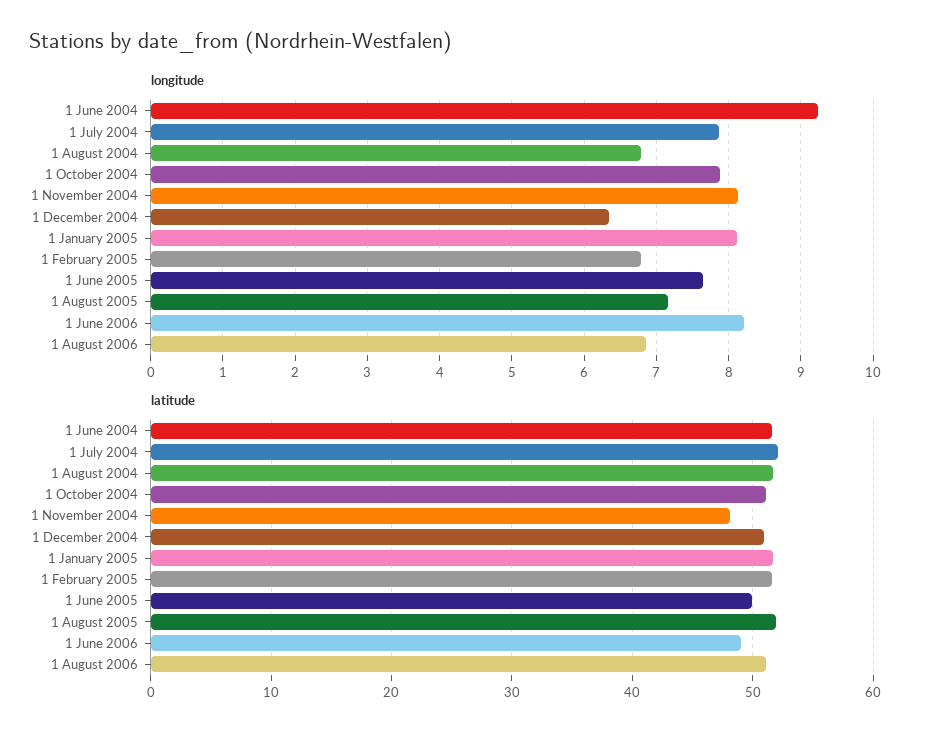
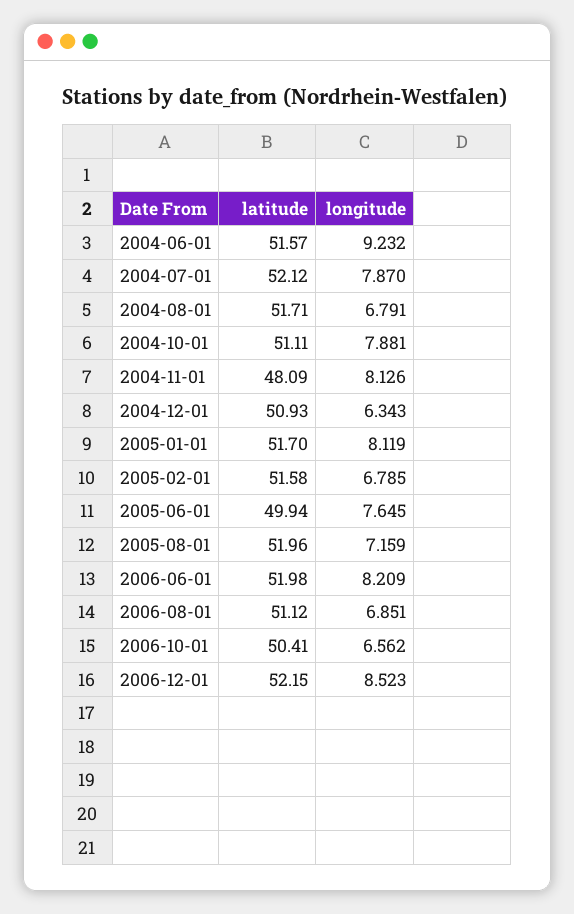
latitude, 1 June 2006: 49 -> 51.98
latitude, 2006-10-01: none -> 50.41
longitude, 2006-10-01: none -> 6.562
latitude, 2006-12-01: none -> 52.15
longitude, 2006-12-01: none -> 8.523

